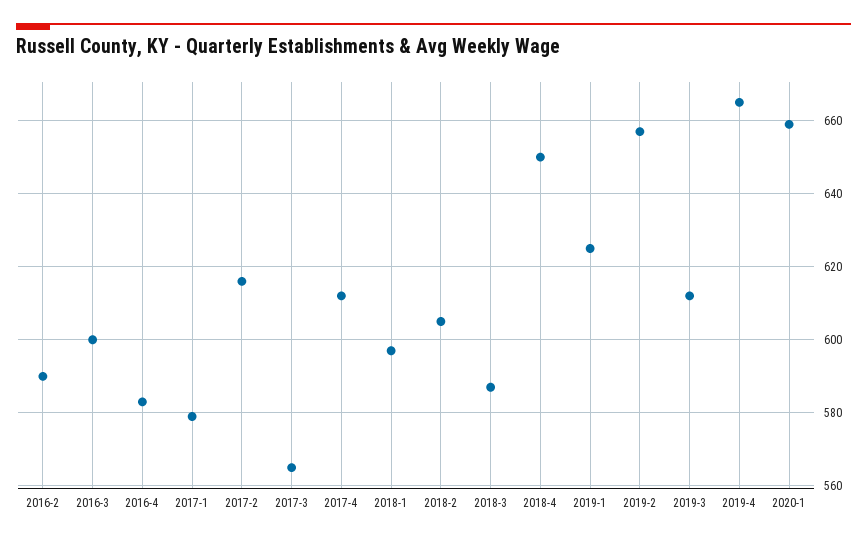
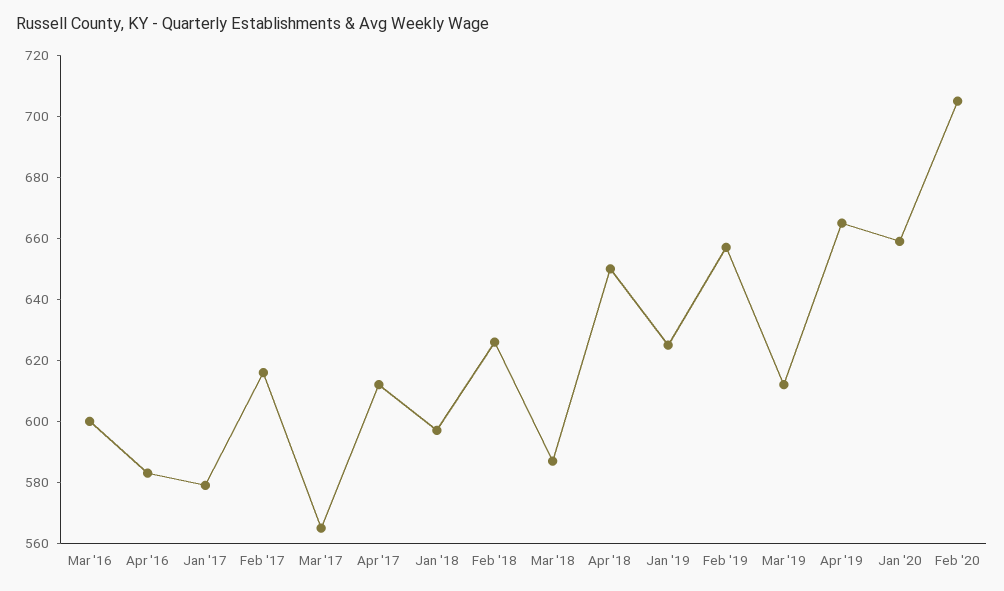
2016-2: 590 -> none
2018-2: 605 -> 625
Feb '20: none -> 705

